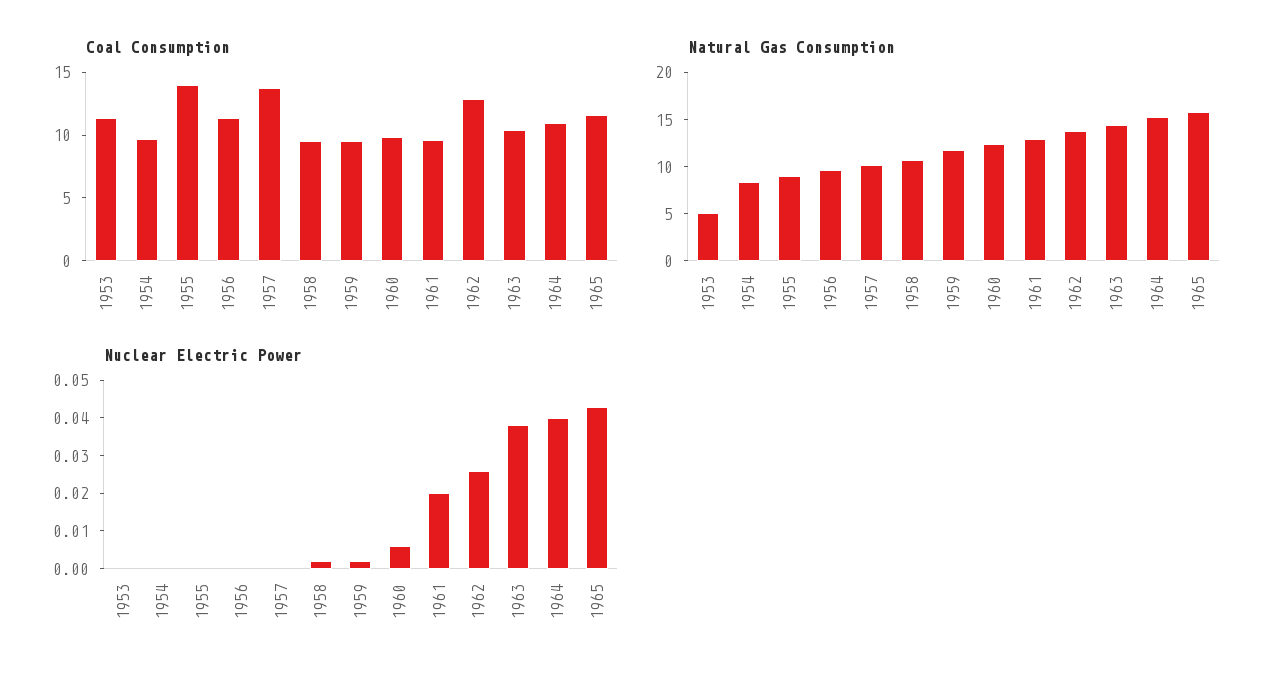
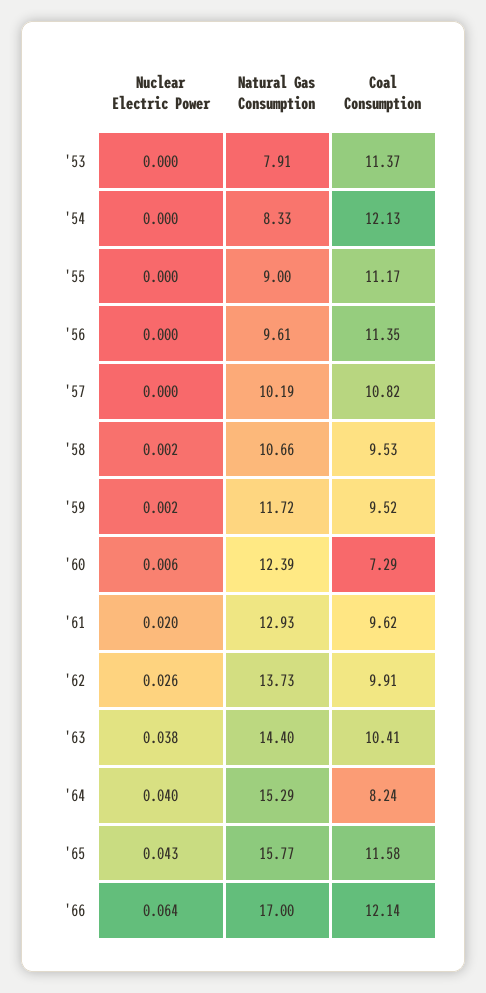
Coal Consumption, 1954: 10 -> 12.13
Coal Consumption, 1955: 14 -> 11.17
Coal Consumption, 1957: 14 -> 10.82
Coal Consumption, 1960: 10 -> 7.29
Coal Consumption, 1962: 13 -> 9.91
Coal Consumption, 1964: 11 -> 8.24
Natural Gas Consumption, 1953: 5 -> 7.91
Nuclear Electric Power, '66: none -> 0.064
Natural Gas Consumption, '66: none -> 17
Coal Consumption, '66: none -> 12.14

